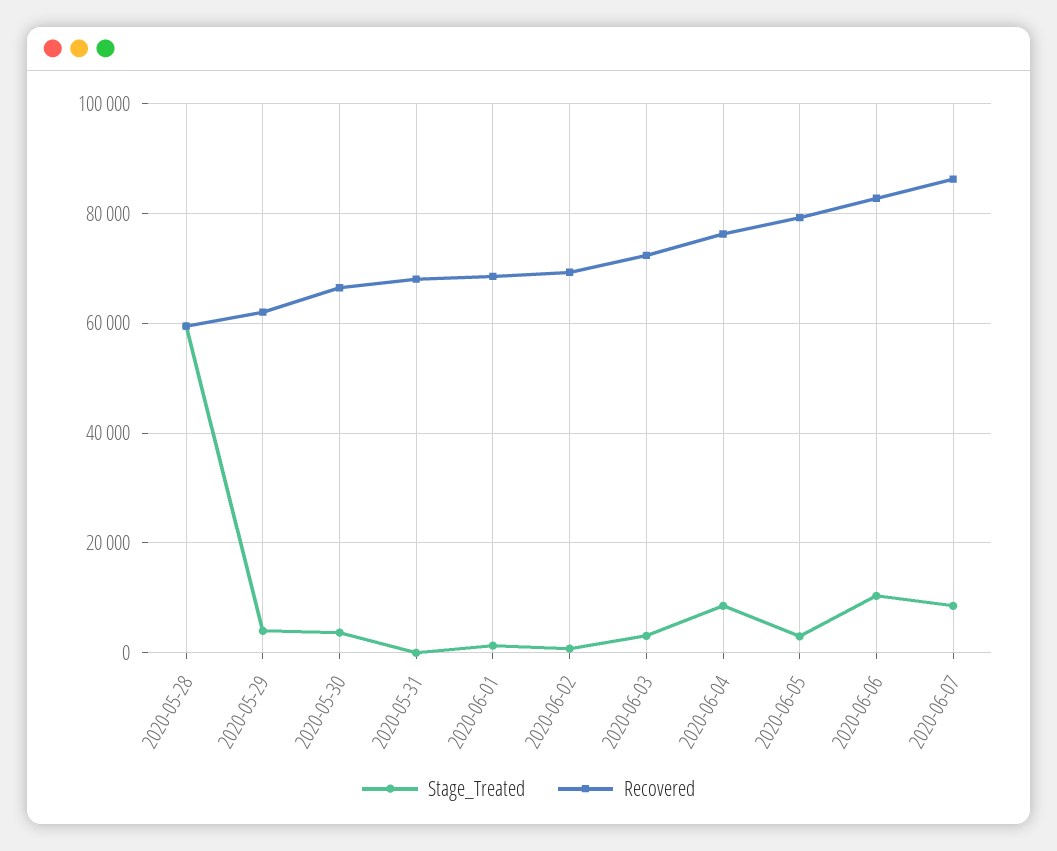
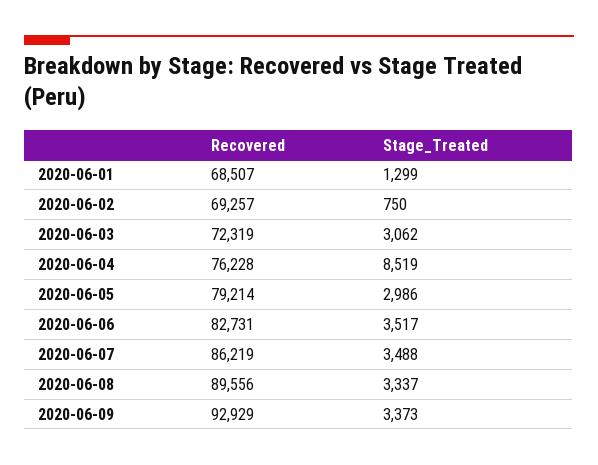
Stage_Treated, 2020-05-28: 60000 -> none
Recovered, 2020-05-28: 60000 -> none
Stage_Treated, 2020-05-29: 4000 -> none
Recovered, 2020-05-29: 62000 -> none
Stage_Treated, 2020-05-30: 4000 -> none
Recovered, 2020-05-30: 66000 -> none
Stage_Treated, 2020-05-31: 0 -> none
Recovered, 2020-05-31: 68000 -> none
Stage_Treated, 2020-06-06: 10000 -> 3517
Stage_Treated, 2020-06-07: 8000 -> 3488
Recovered, 2020-06-08: none -> 89556
Stage_Treated, 2020-06-08: none -> 3337
Recovered, 2020-06-09: none -> 92929
Stage_Treated, 2020-06-09: none -> 3373

